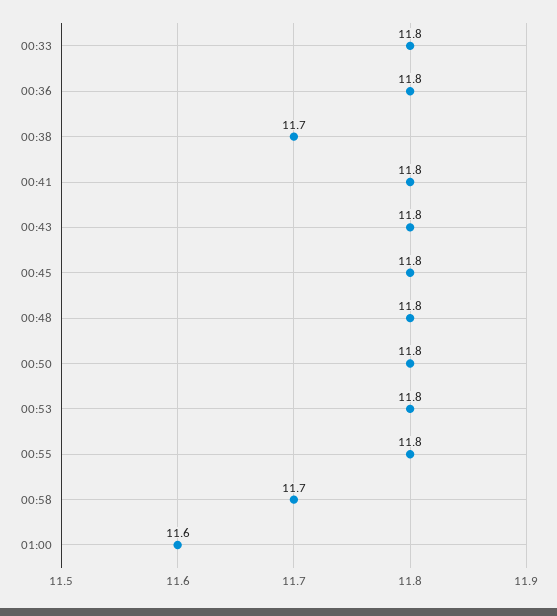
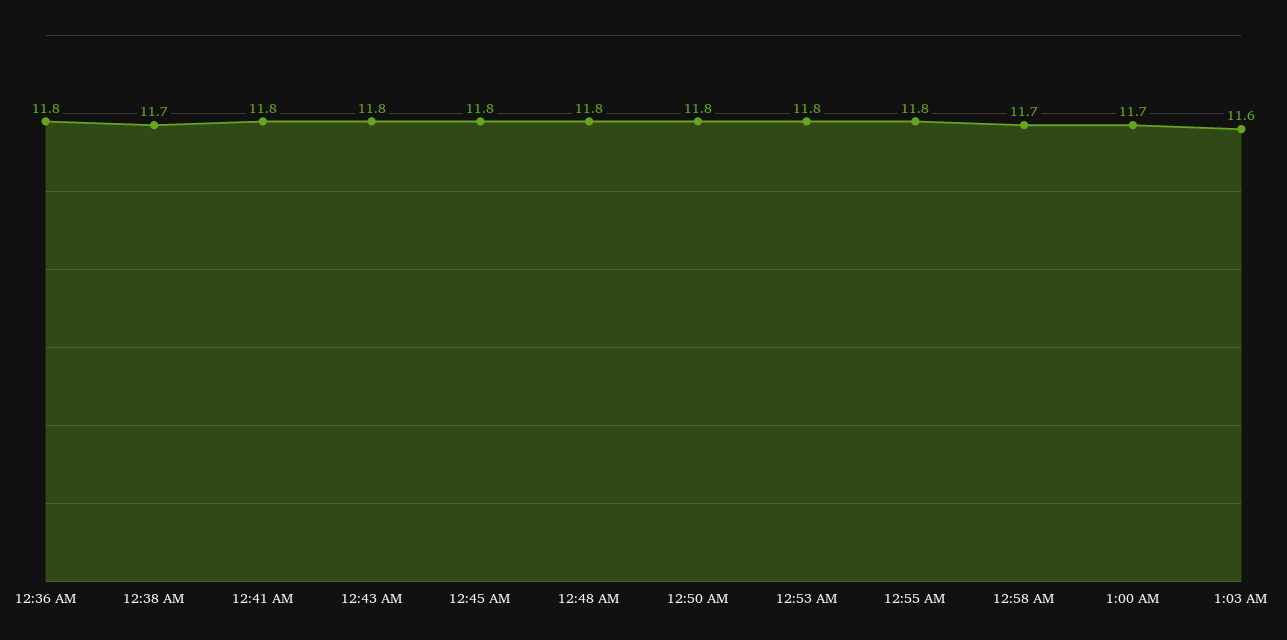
00:33: 11.8 -> none
01:00: 11.6 -> 11.7
1:03 AM: none -> 11.6

